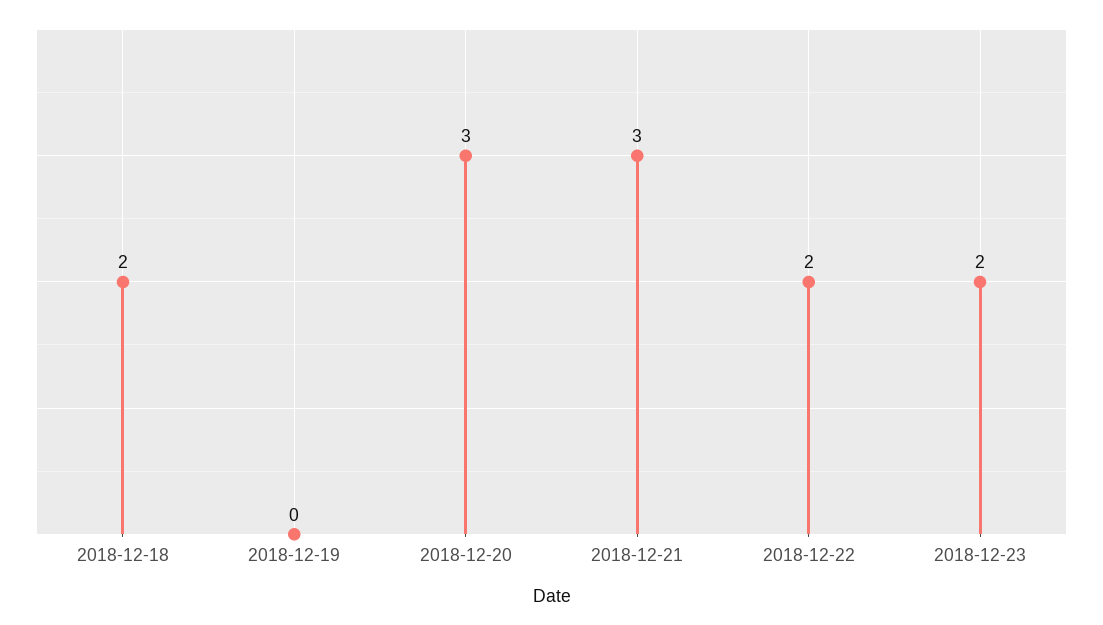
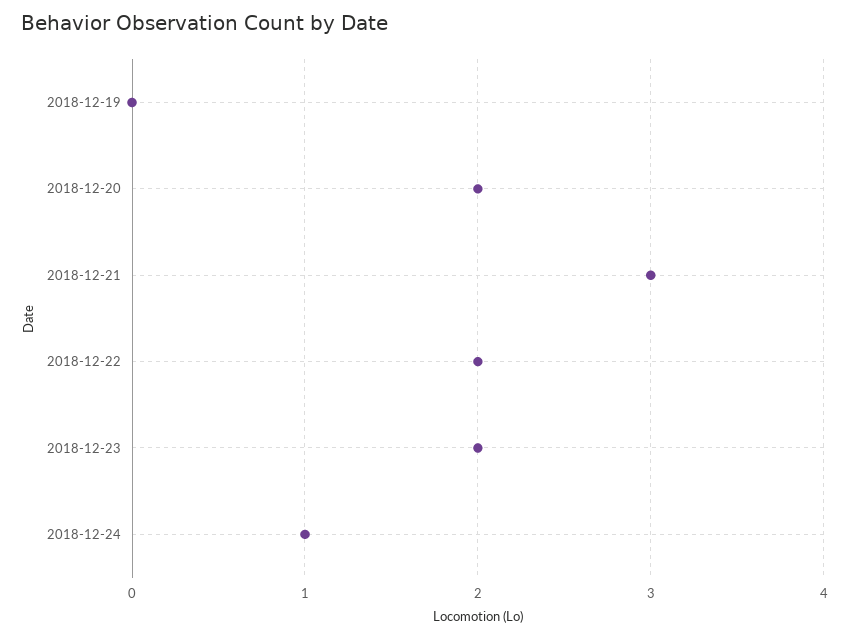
2018-12-18: 2 -> none
2018-12-20: 3 -> 2
2018-12-24: none -> 1

